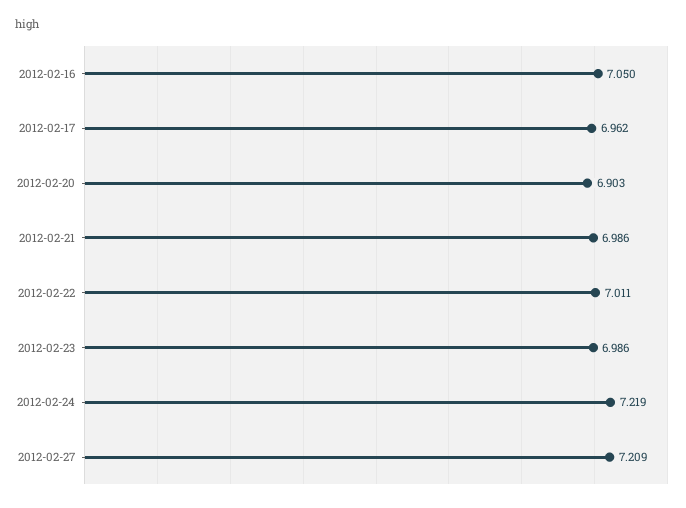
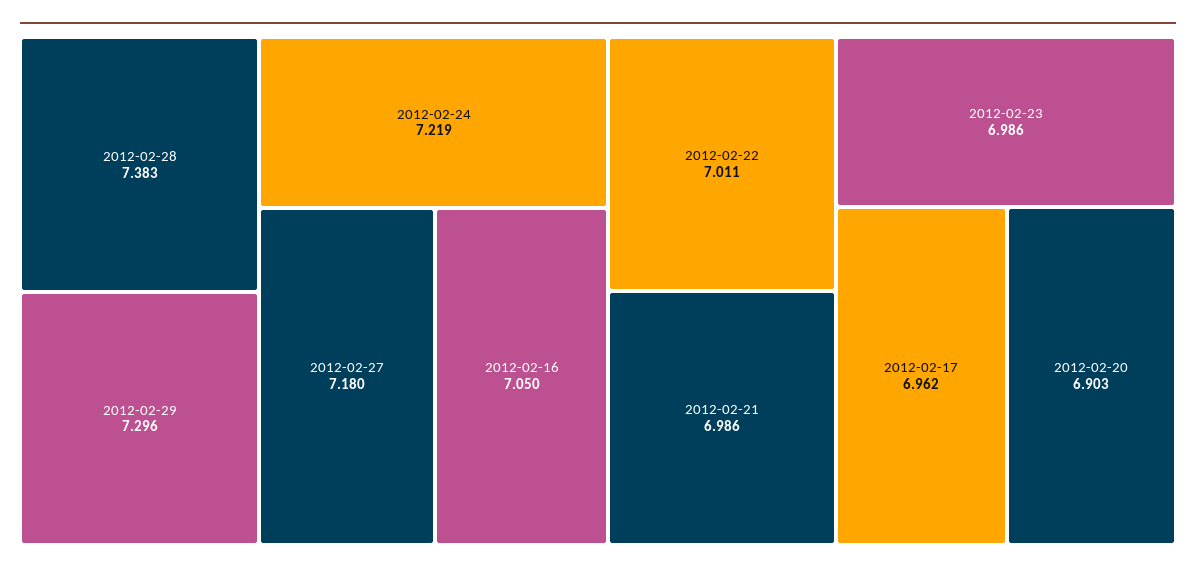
2012-02-27: 7.209 -> 7.18
2012-02-28: none -> 7.383
2012-02-29: none -> 7.296

